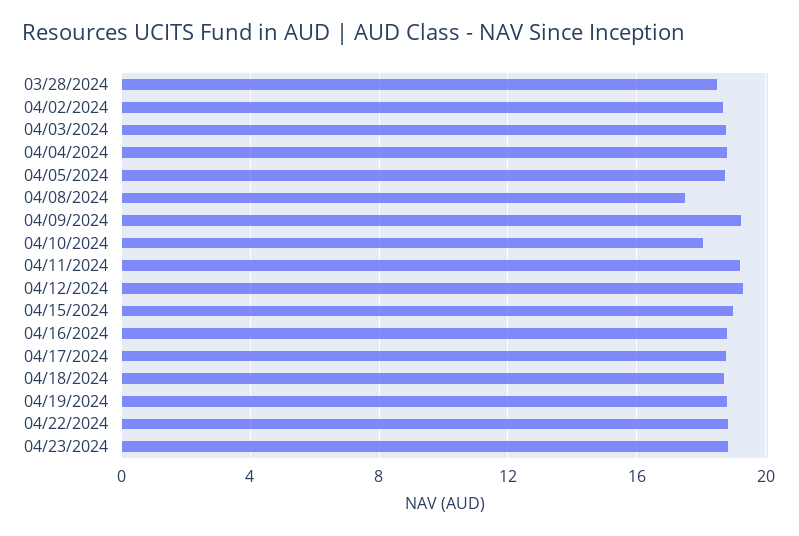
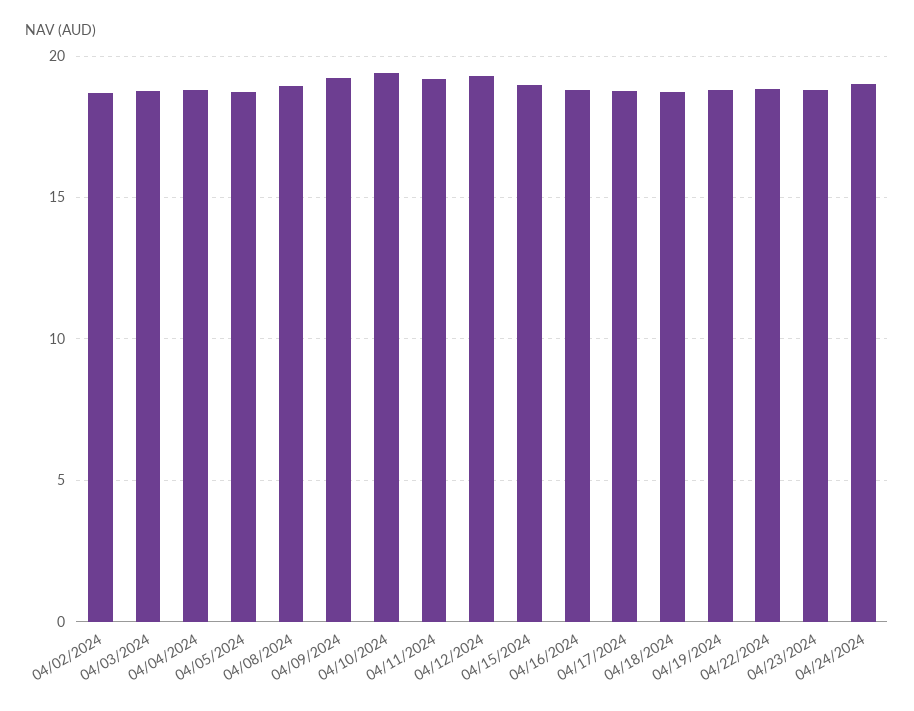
03/28/2024: 18.5 -> none
04/08/2024: 17.5 -> 19
04/10/2024: 18 -> 19.5
04/24/2024: none -> 19

